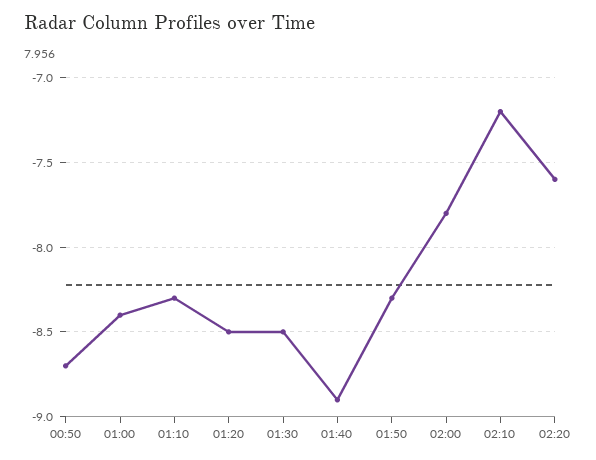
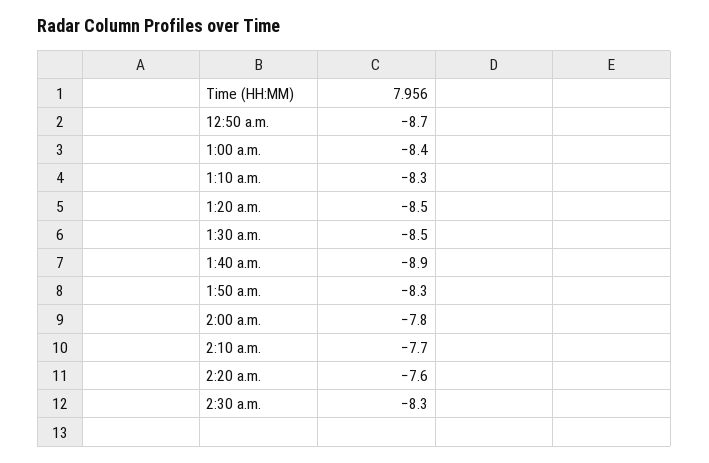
02:10: -7.2 -> -7.7
2:30 a.m.: none -> -8.3

